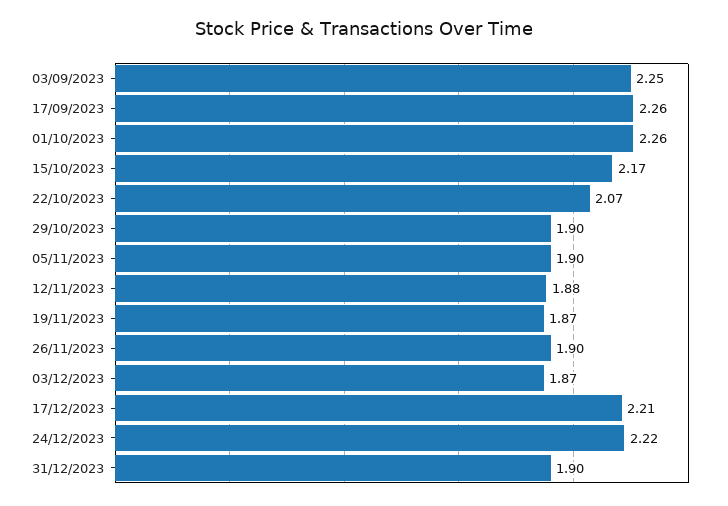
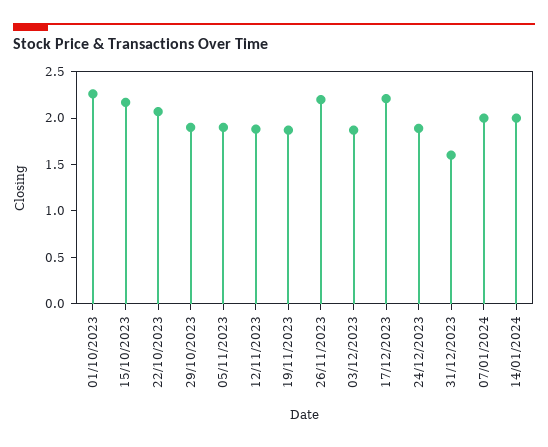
03/09/2023: 2.25 -> none
17/09/2023: 2.26 -> none
26/11/2023: 1.9 -> 2.2
24/12/2023: 2.22 -> 1.9
31/12/2023: 1.9 -> 1.6
07/01/2024: none -> 2
14/01/2024: none -> 2

